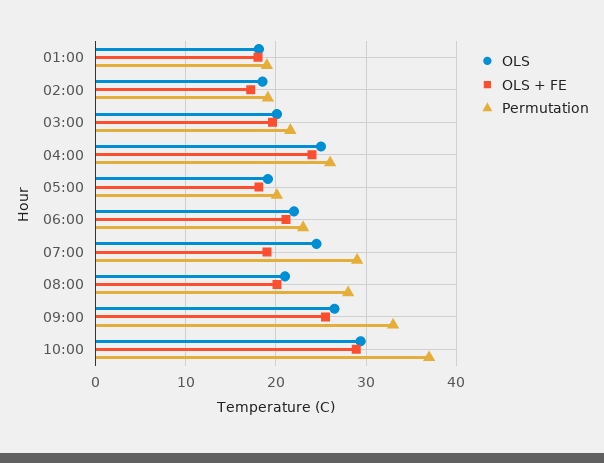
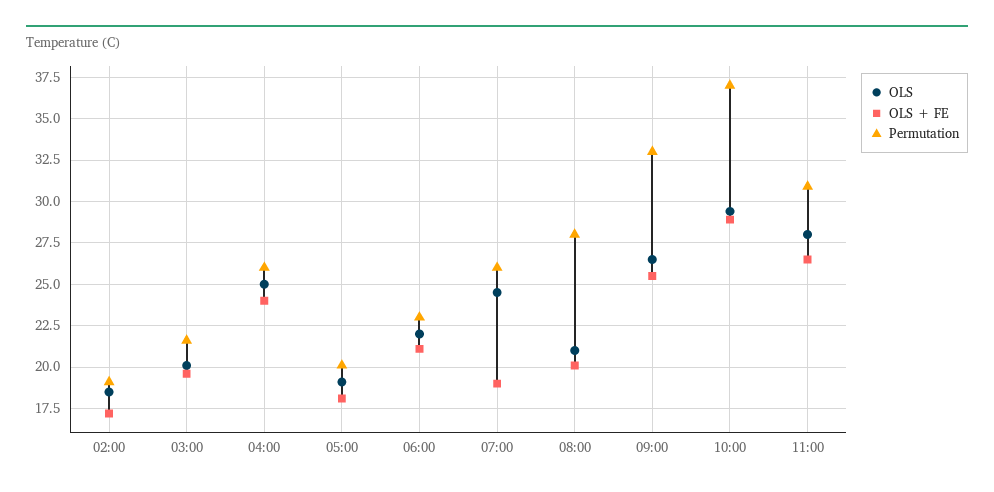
OLS, 01:00: 18 -> none
OLS + FE, 01:00: 18 -> none
Permutation, 01:00: 19 -> none
Permutation, 07:00: 29 -> 26
OLS, 11:00: none -> 28
OLS + FE, 11:00: none -> 26.5
Permutation, 11:00: none -> 31

